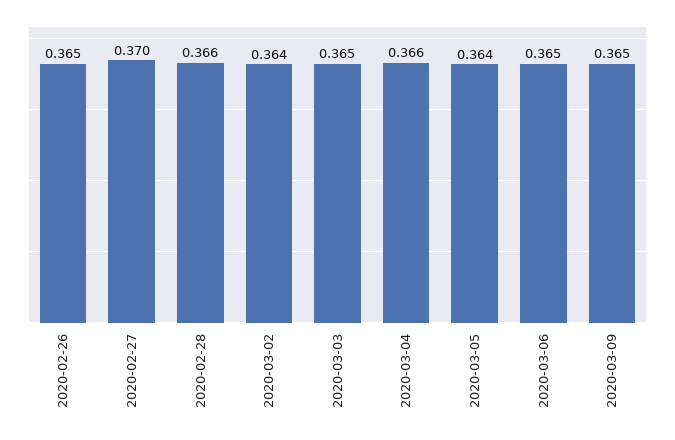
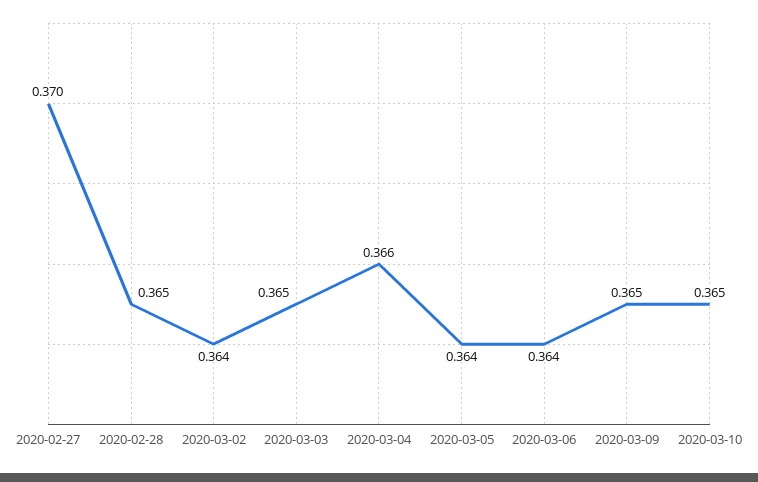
2020-02-26: 0.365 -> none
2020-02-28: 0.366 -> 0.365
2020-03-06: 0.365 -> 0.364
2020-03-10: none -> 0.365

